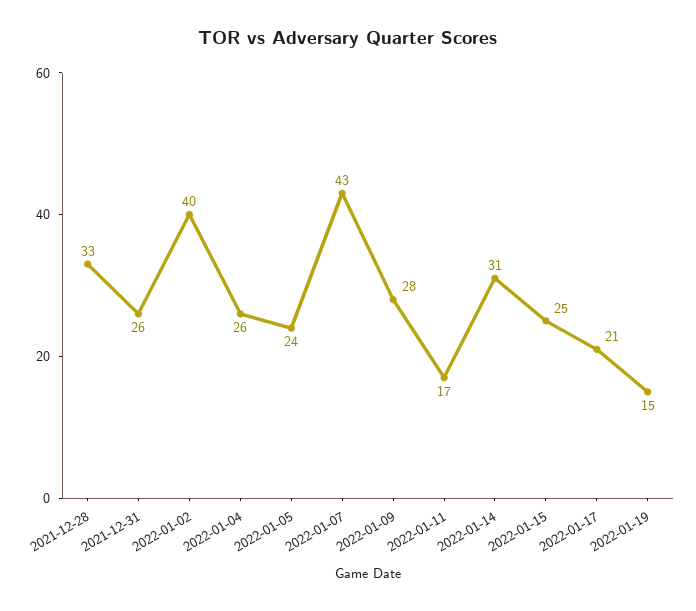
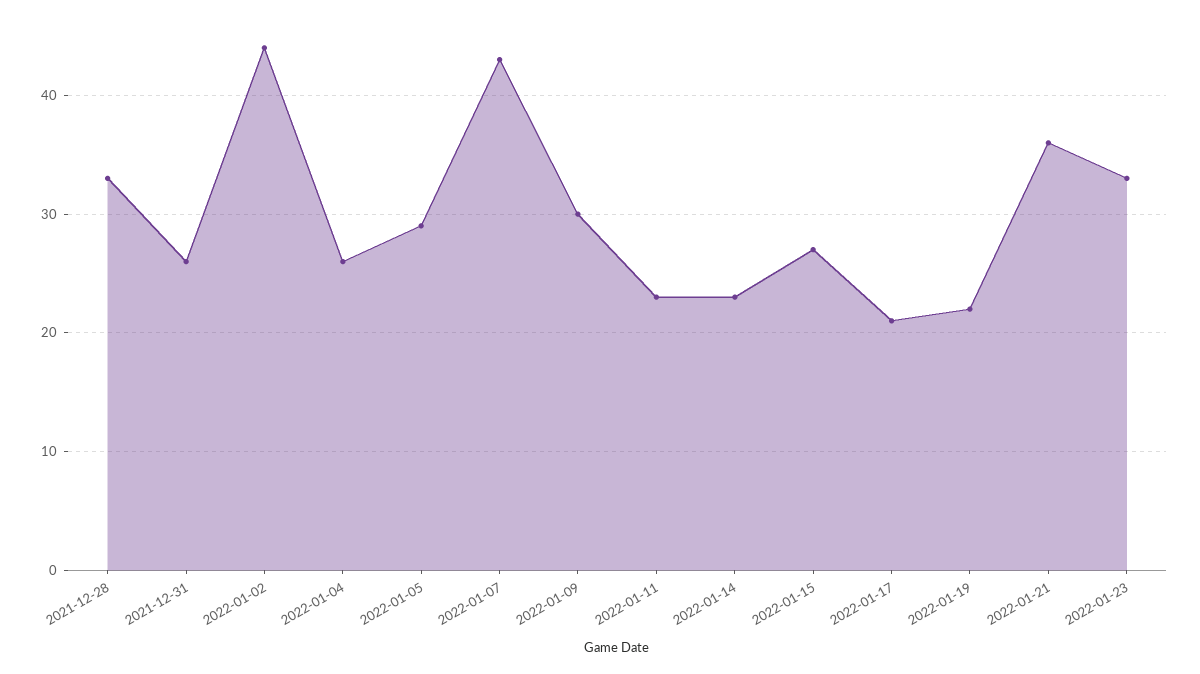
2022-01-02: 40 -> 44
2022-01-05: 24 -> 29
2022-01-09: 28 -> 30
2022-01-11: 17 -> 23
2022-01-14: 31 -> 23
2022-01-15: 25 -> 27
2022-01-19: 15 -> 22
2022-01-21: none -> 36
2022-01-23: none -> 33

